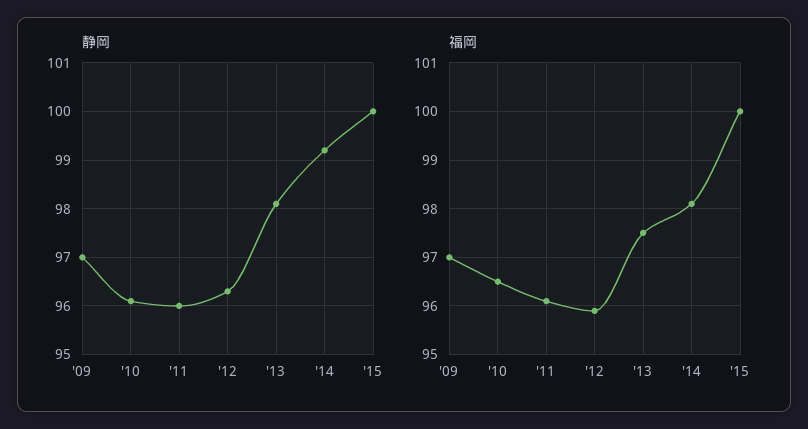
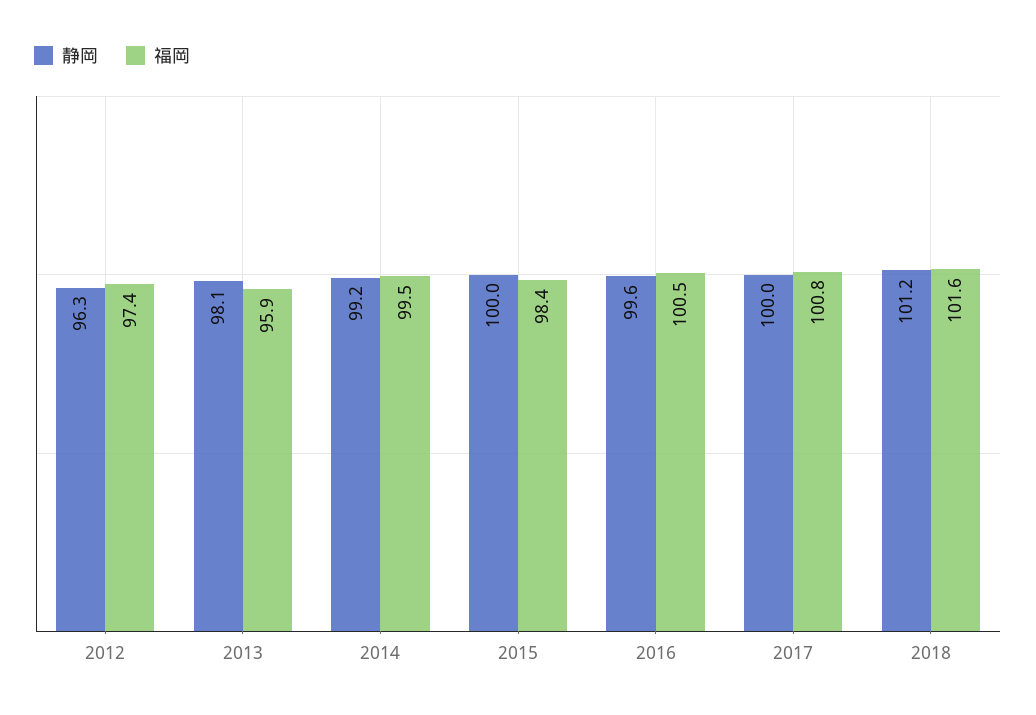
静岡, '09: 97 -> none
静岡, '10: 96 -> none
静岡, '11: 96 -> none
福岡, '09: 97 -> none
福岡, '10: 96.5 -> none
福岡, '11: 96 -> none
福岡, '12: 96 -> 97.4
福岡, '13: 97.5 -> 95.9
福岡, '14: 98 -> 99.5
福岡, '15: 100 -> 98.4
静岡, 2016: none -> 99.6
福岡, 2016: none -> 100.5
静岡, 2017: none -> 100
福岡, 2017: none -> 100.8
静岡, 2018: none -> 101.2
福岡, 2018: none -> 101.6

